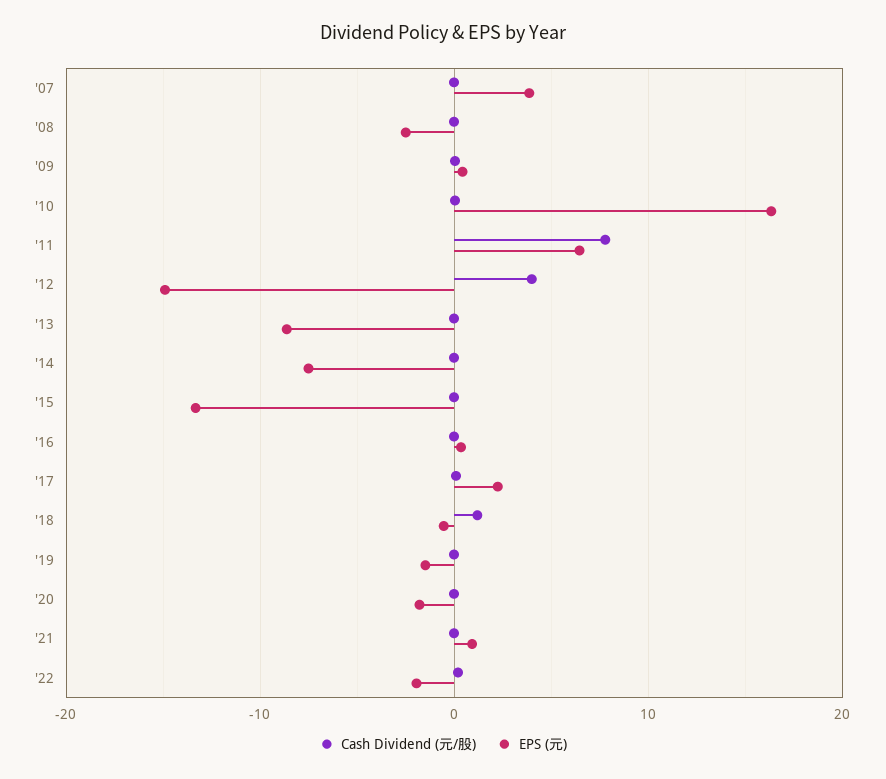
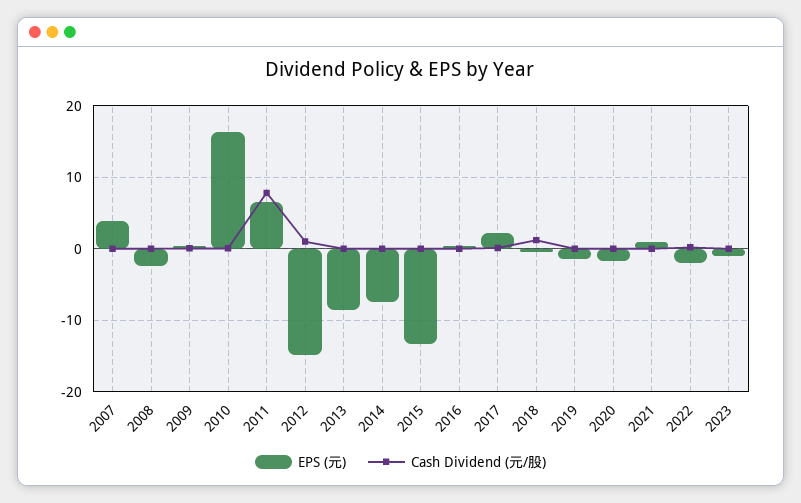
Cash Dividend (元/股), '12: 4 -> 1
EPS (元), 2023: none -> -1
Cash Dividend (元/股), 2023: none -> 0

